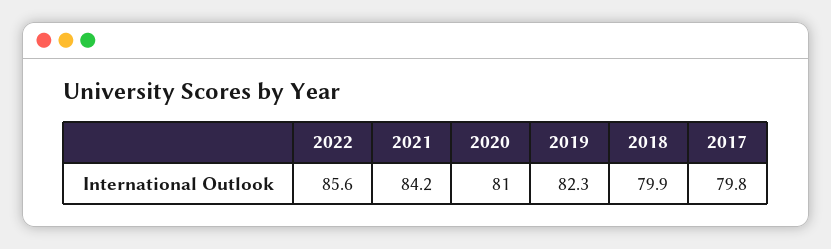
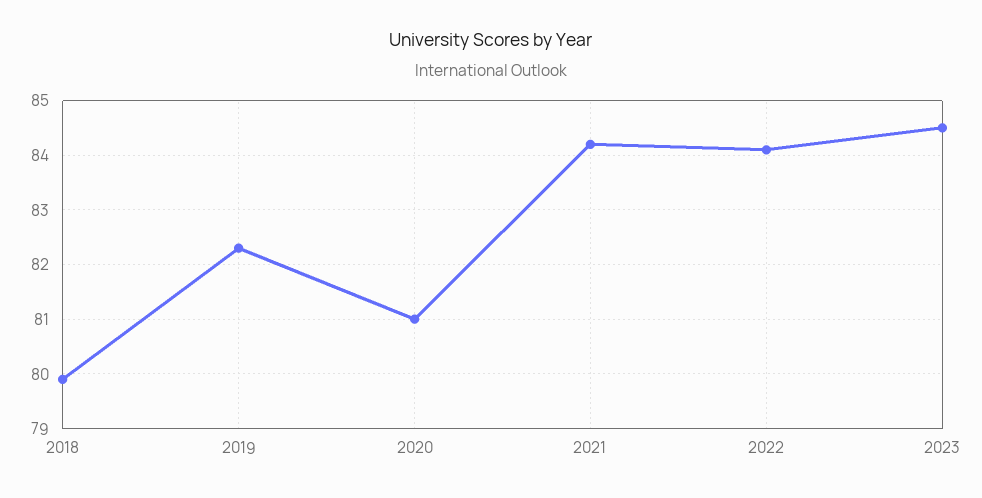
2022: 85.6 -> 84
2017: 79.8 -> none
2023: none -> 84.5

